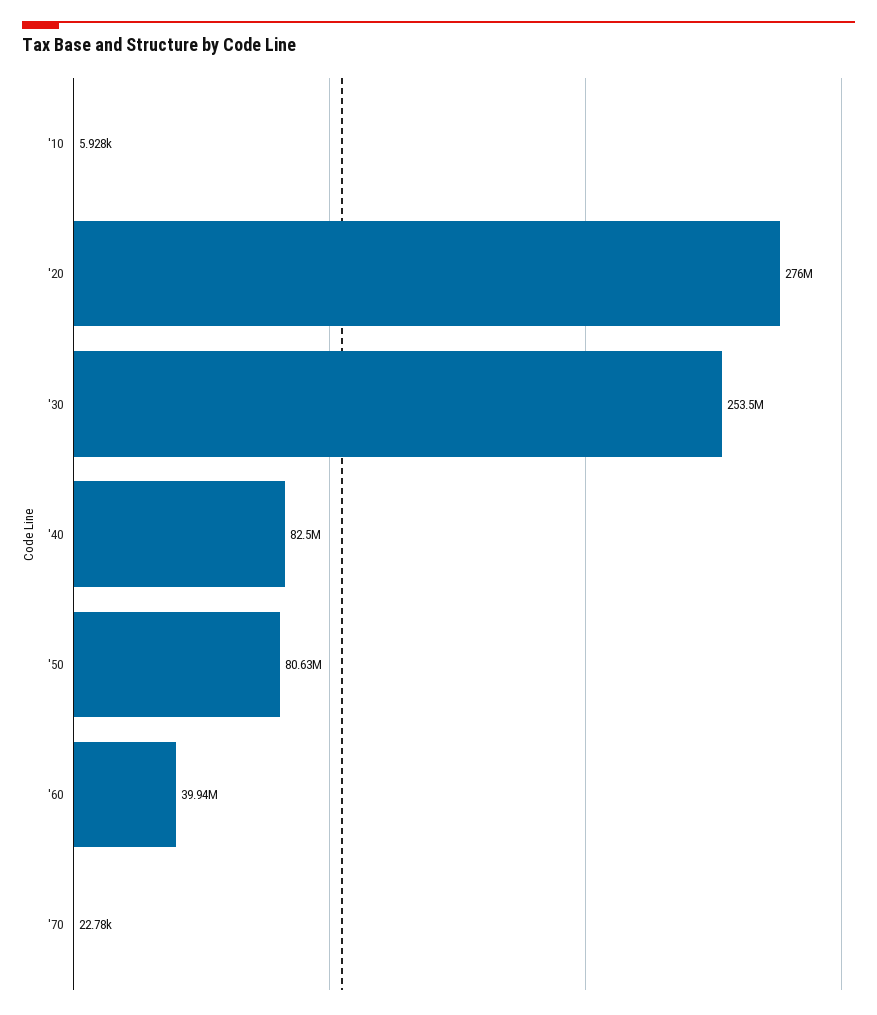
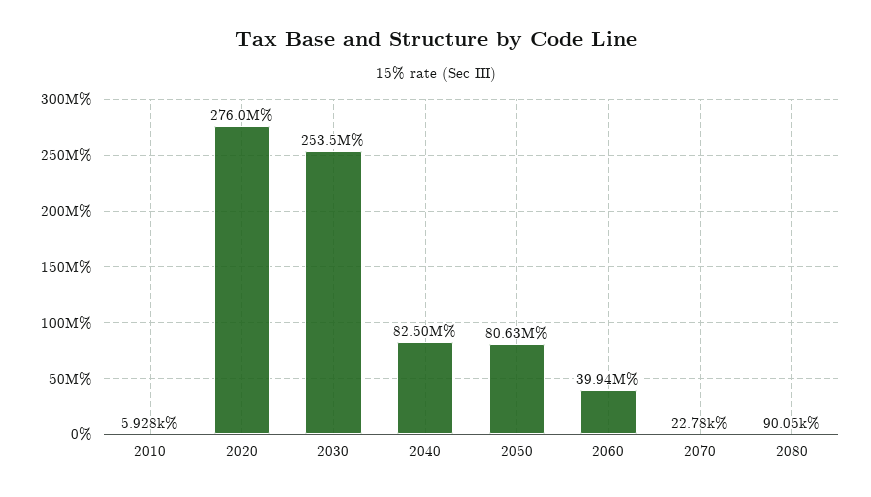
2080: none -> 90050

